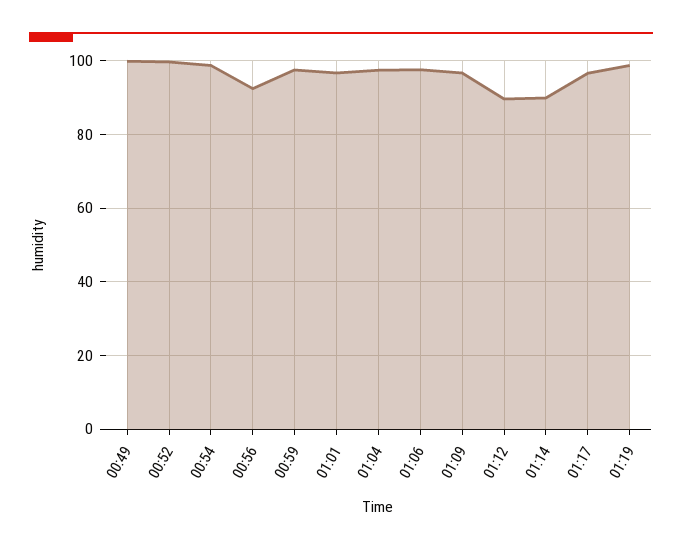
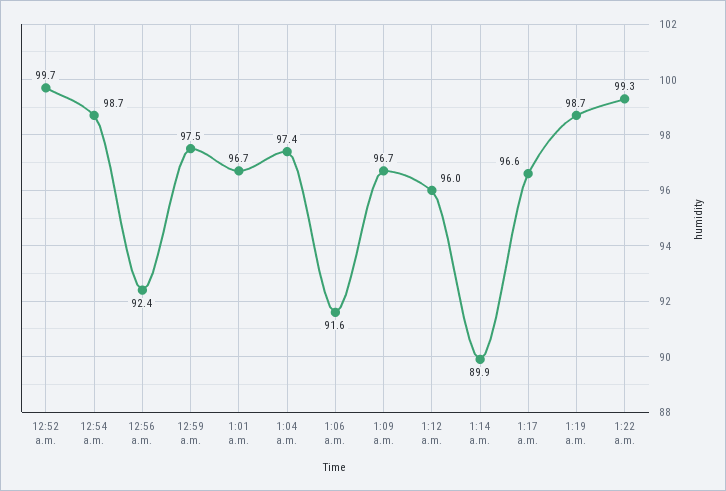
00:49: 100 -> none
01:06: 98 -> 91.6
01:12: 90 -> 96
1:22 a.m.: none -> 99.3

